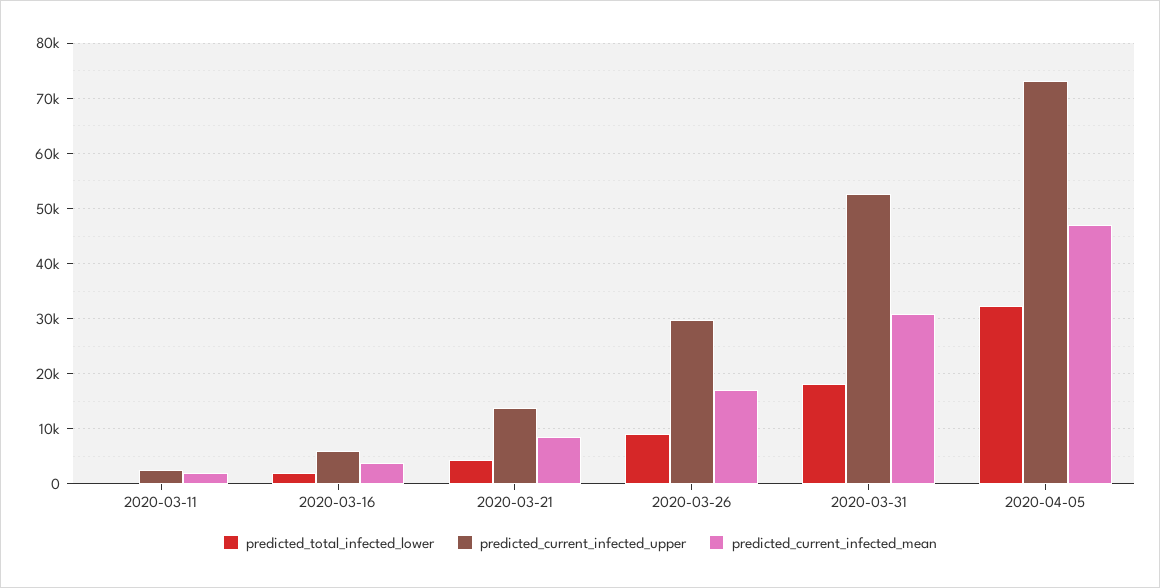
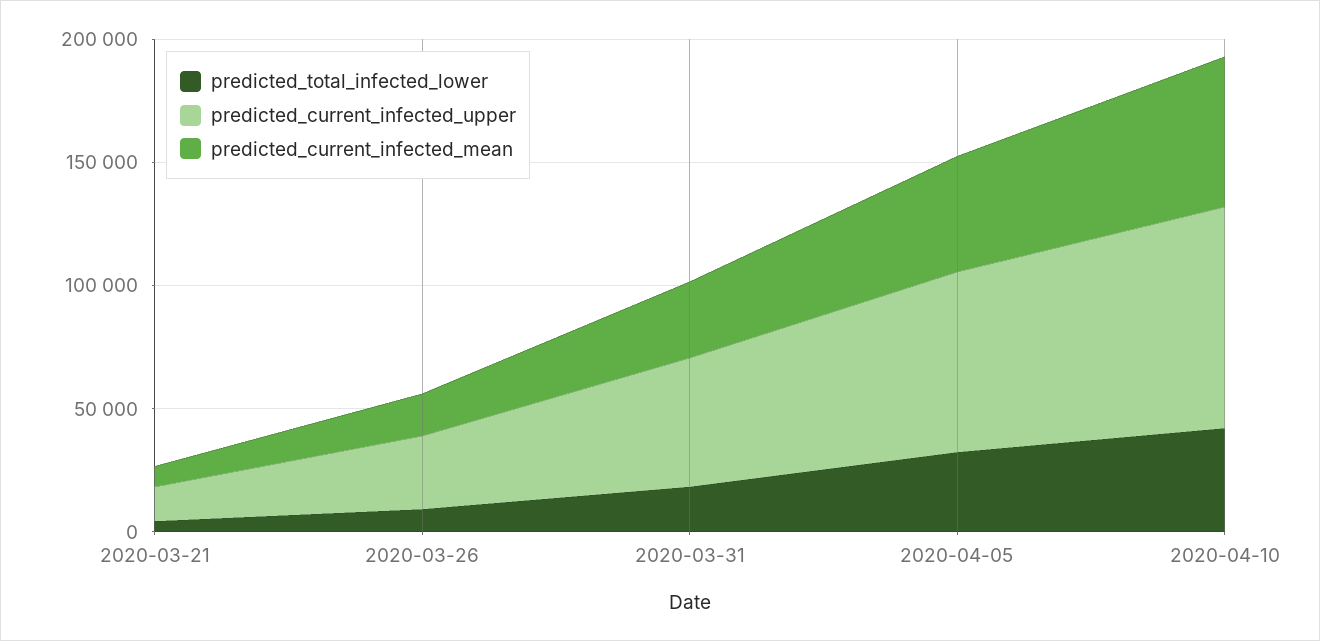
predicted_total_infected_lower, 2020-03-11: 0 -> none
predicted_current_infected_upper, 2020-03-11: 2000 -> none
predicted_current_infected_mean, 2020-03-11: 2000 -> none
predicted_total_infected_lower, 2020-03-16: 2000 -> none
predicted_current_infected_upper, 2020-03-16: 6000 -> none
predicted_current_infected_mean, 2020-03-16: 4000 -> none
predicted_total_infected_lower, 2020-04-10: none -> 40000
predicted_current_infected_upper, 2020-04-10: none -> 90000
predicted_current_infected_mean, 2020-04-10: none -> 60000

